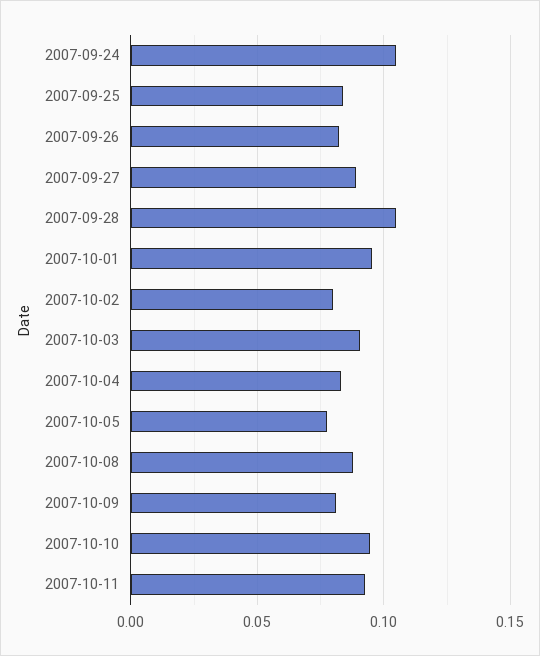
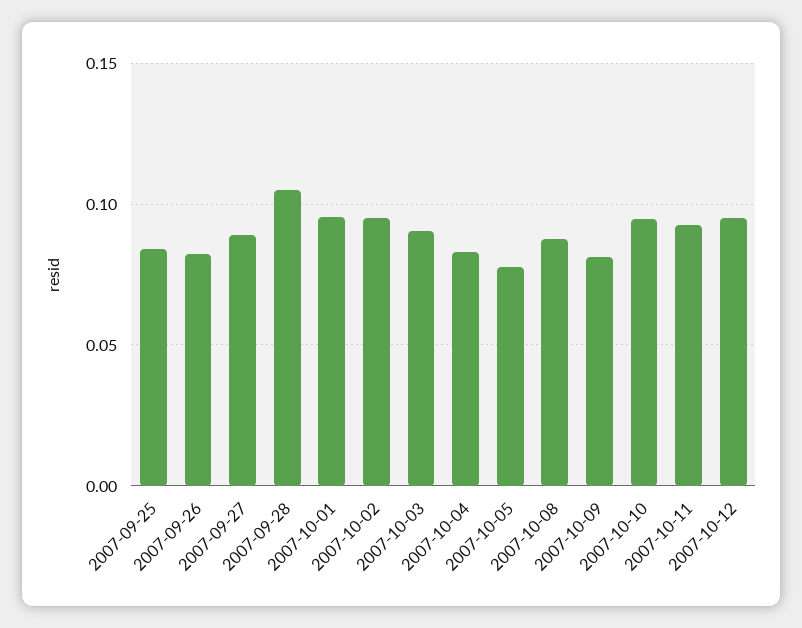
2007-09-24: 0.105 -> none
2007-10-02: 0.08 -> 0.095
2007-10-12: none -> 0.095

